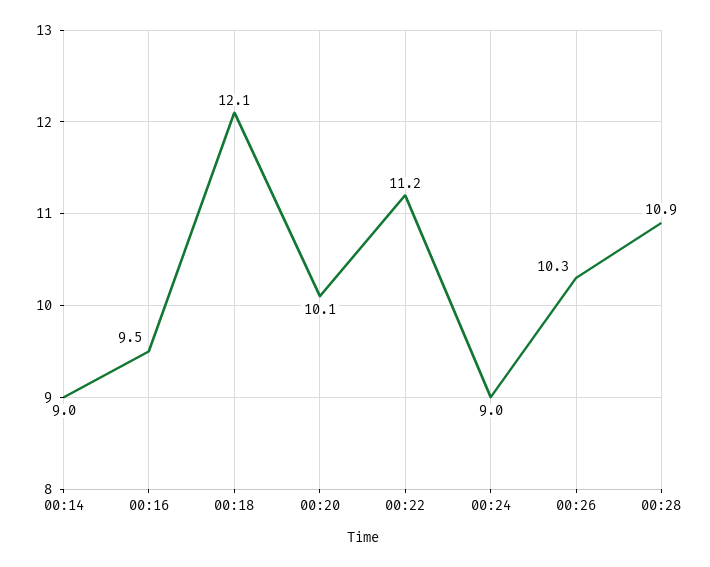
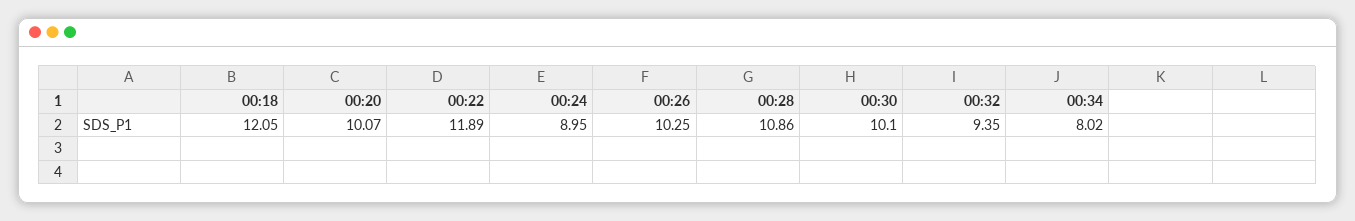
00:14: 9 -> none
00:16: 9.5 -> none
00:22: 11.2 -> 11.89
00:30: none -> 10.1
00:32: none -> 9.35
00:34: none -> 8.02

